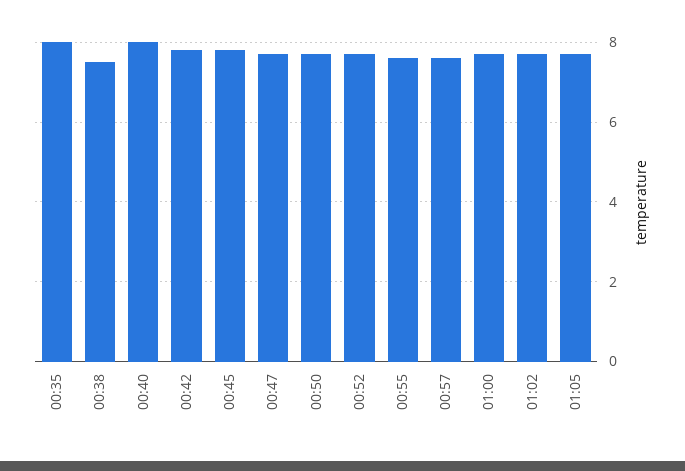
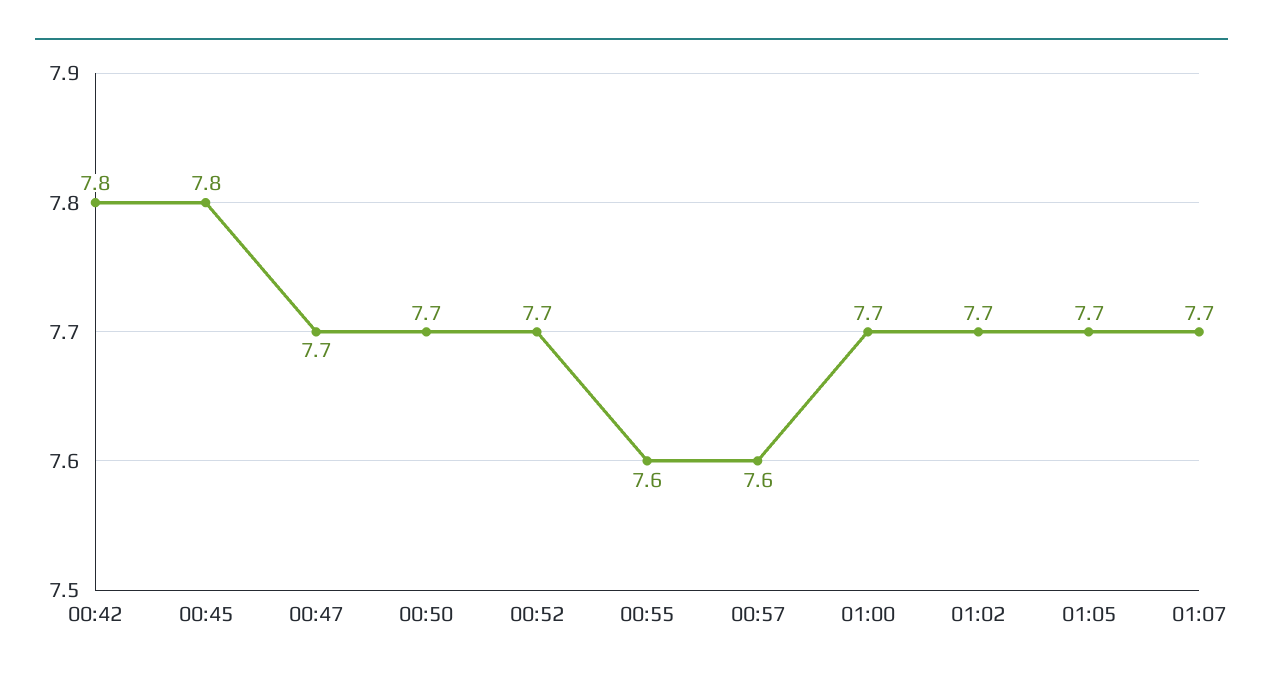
00:35: 8 -> none
00:38: 7.5 -> none
00:40: 8 -> none
01:07: none -> 7.7

